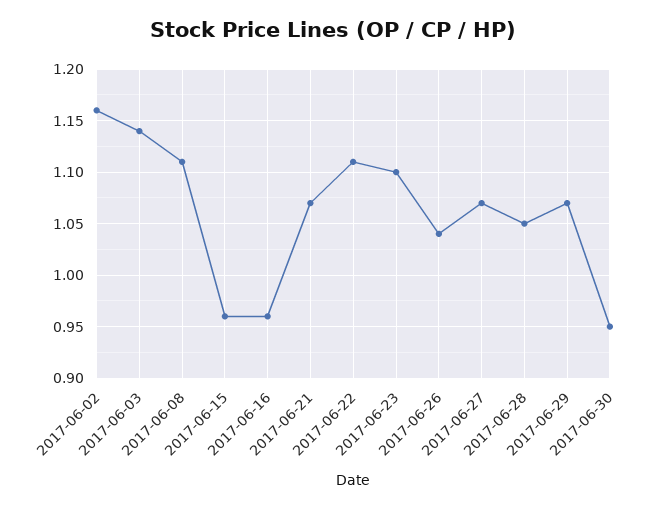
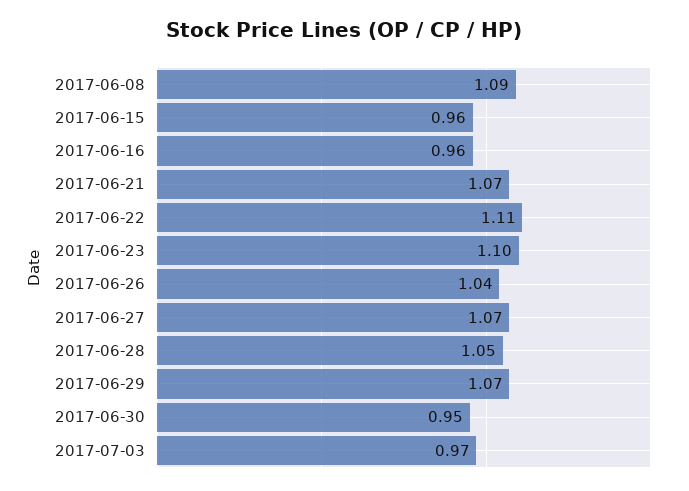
2017-06-02: 1.16 -> none
2017-06-03: 1.14 -> none
2017-06-08: 1.11 -> 1.09
2017-07-03: none -> 0.97

